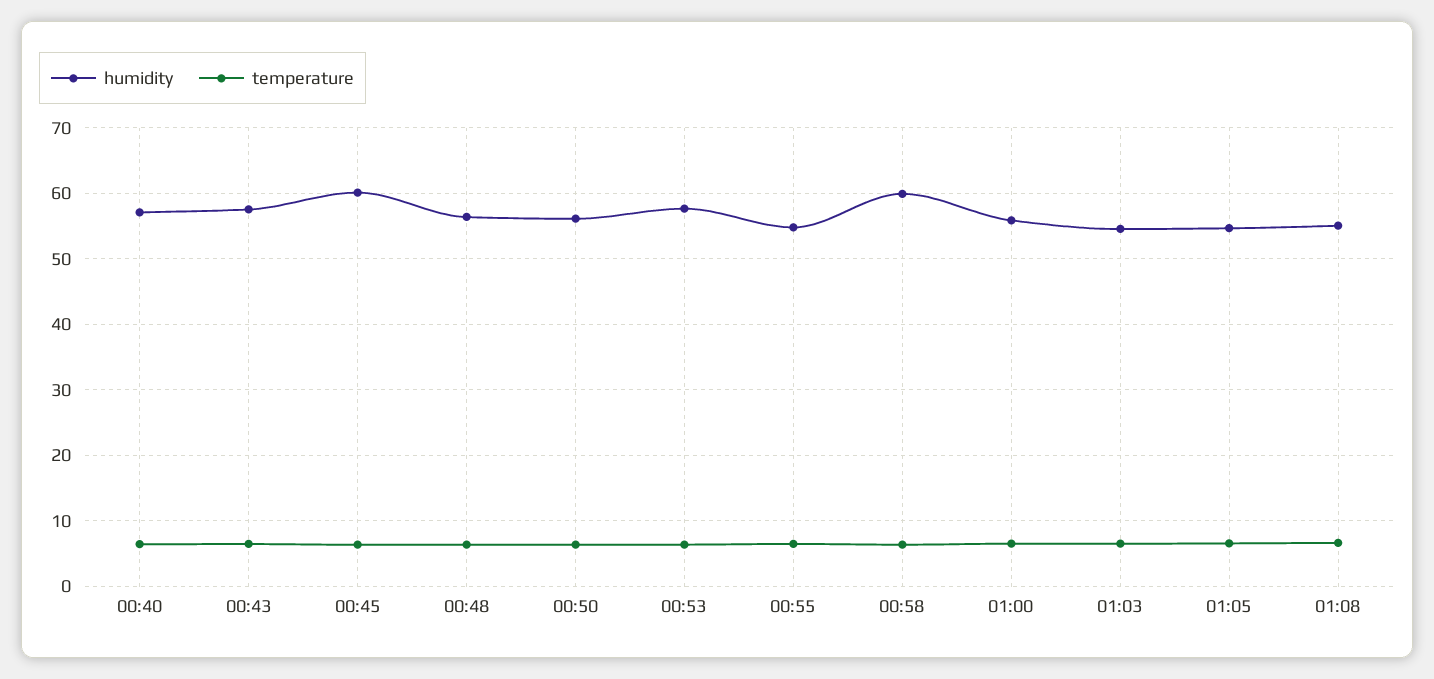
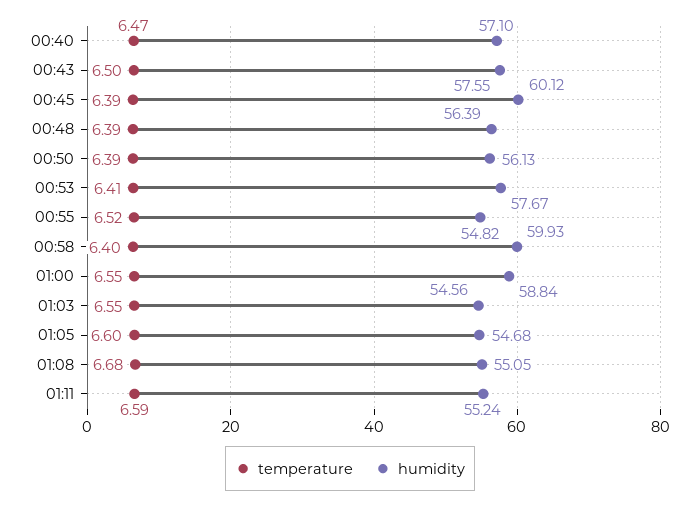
humidity, 01:00: 56 -> 58.84
temperature, 01:11: none -> 6.59
humidity, 01:11: none -> 55.24

